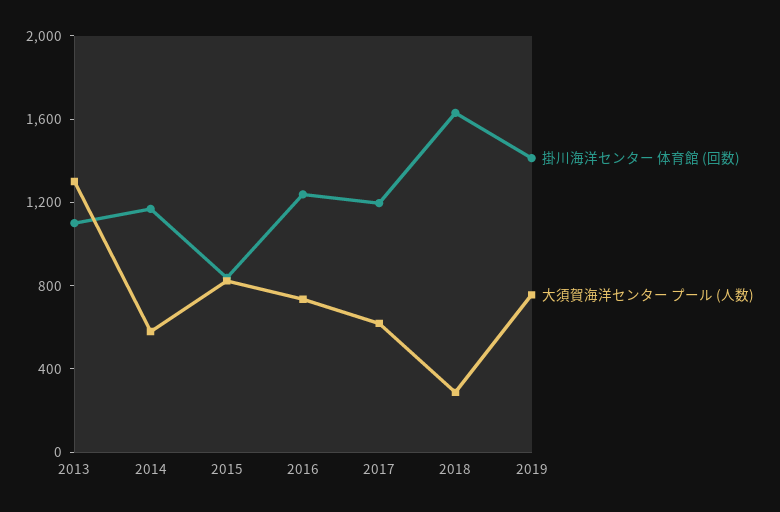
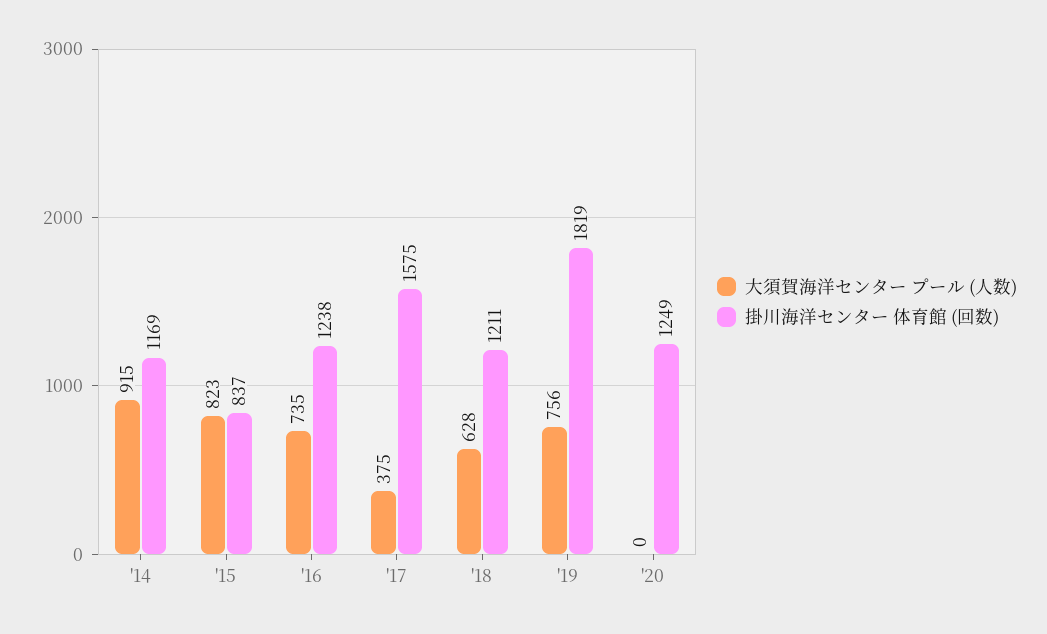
掛川海洋センター 体育館 (回数), 2013: 1100 -> none
大須賀海洋センター プール (人数), 2013: 1300 -> none
大須賀海洋センター プール (人数), 2014: 600 -> 915
掛川海洋センター 体育館 (回数), 2017: 1200 -> 1575
大須賀海洋センター プール (人数), 2017: 600 -> 375
掛川海洋センター 体育館 (回数), 2018: 1600 -> 1211
大須賀海洋センター プール (人数), 2018: 300 -> 628
掛川海洋センター 体育館 (回数), 2019: 1400 -> 1819
大須賀海洋センター プール (人数), '20: none -> 0
掛川海洋センター 体育館 (回数), '20: none -> 1249

